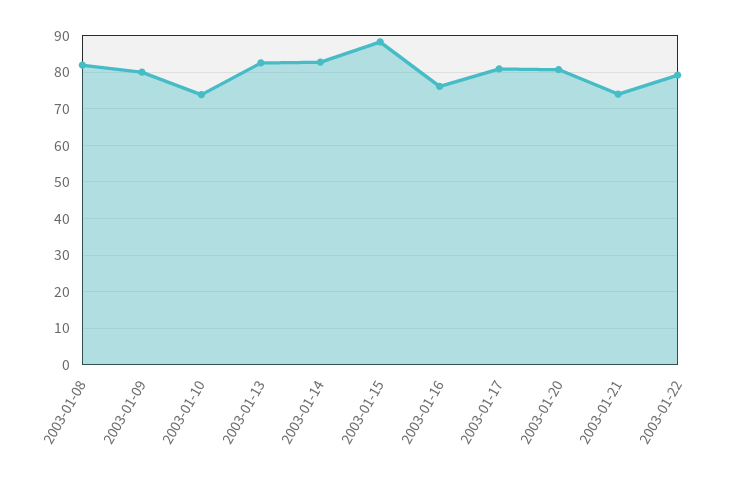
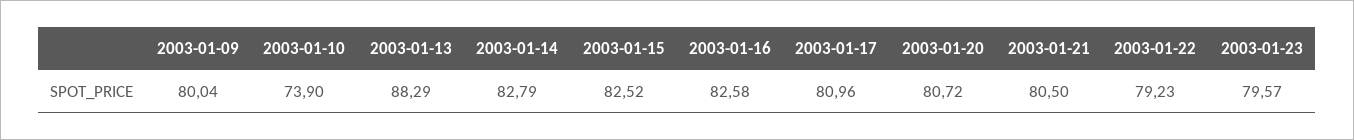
2003-01-08: 82 -> none
2003-01-13: 82 -> 88.29
2003-01-15: 88 -> 82.52
2003-01-16: 76 -> 82.58
2003-01-21: 74 -> 80.5
2003-01-23: none -> 79.57

